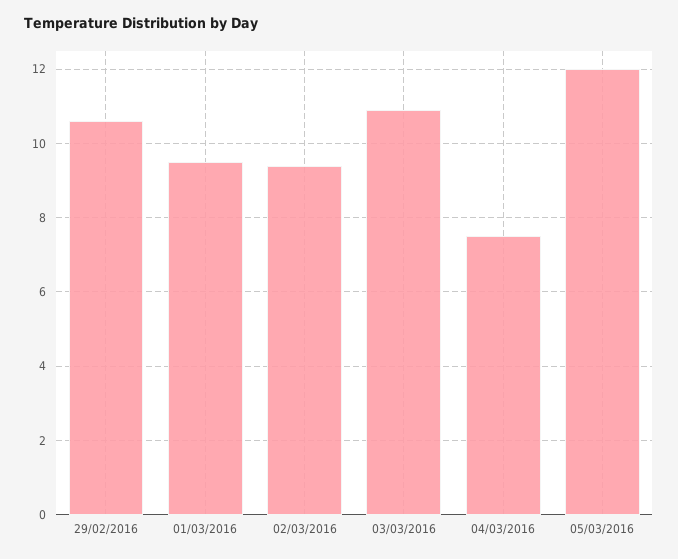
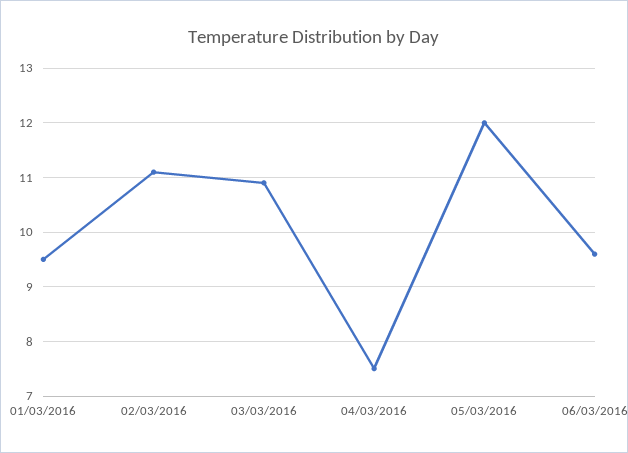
29/02/2016: 10.5 -> none
02/03/2016: 9.5 -> 11
06/03/2016: none -> 9.5

